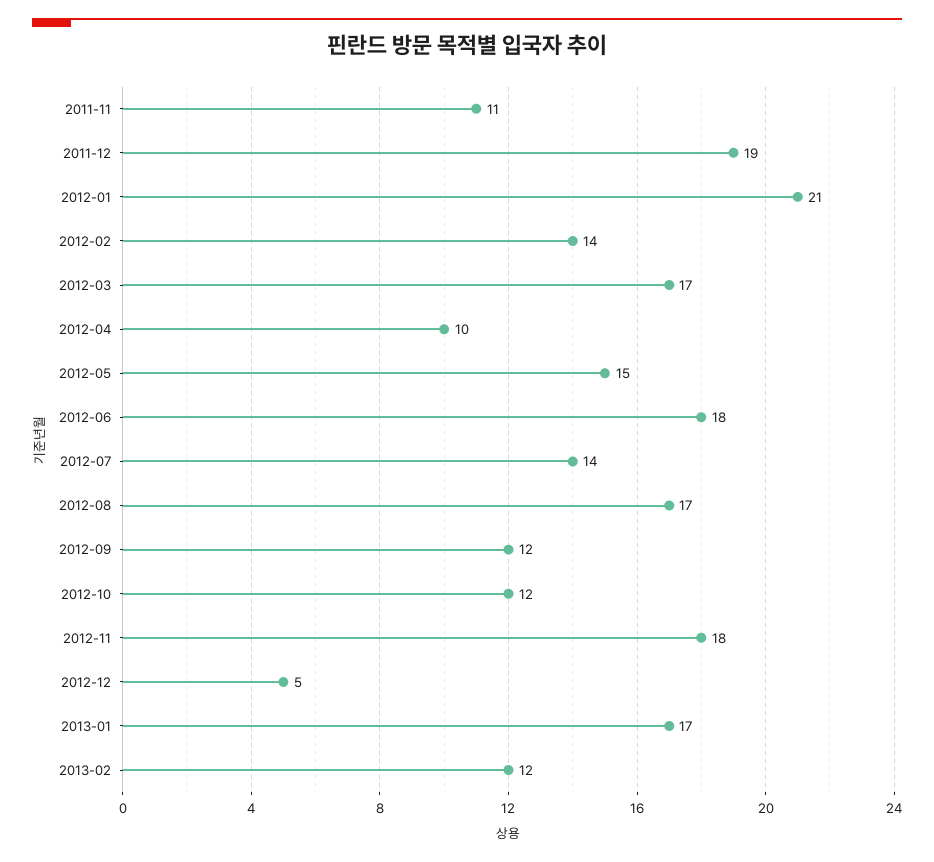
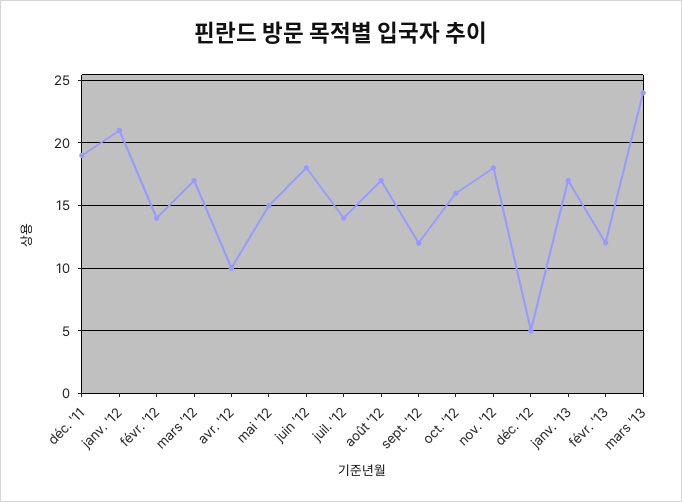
2011-11: 11 -> none
2012-10: 12 -> 16
mars '13: none -> 24

